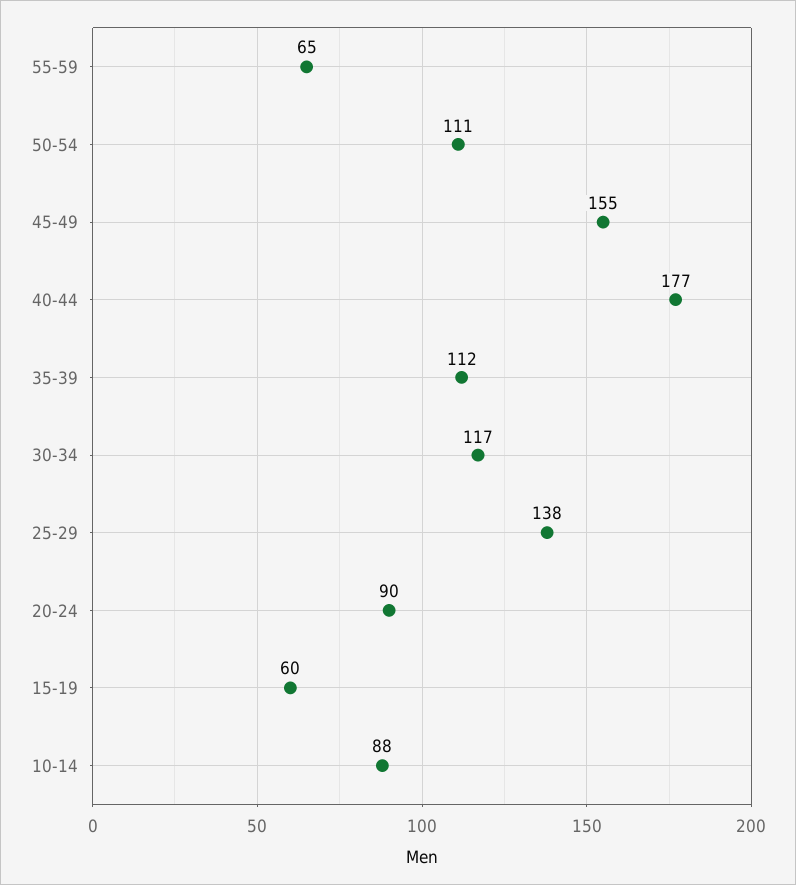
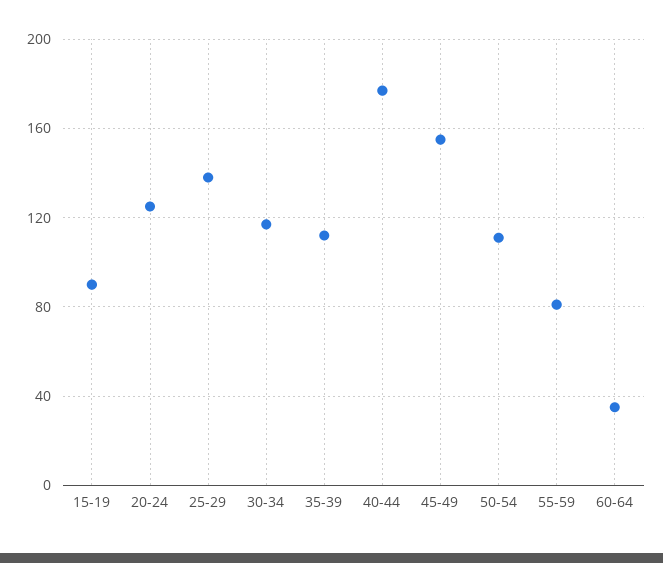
55-59: 65 -> 80
20-24: 90 -> 125
15-19: 60 -> 90
10-14: 88 -> none
60-64: none -> 35

